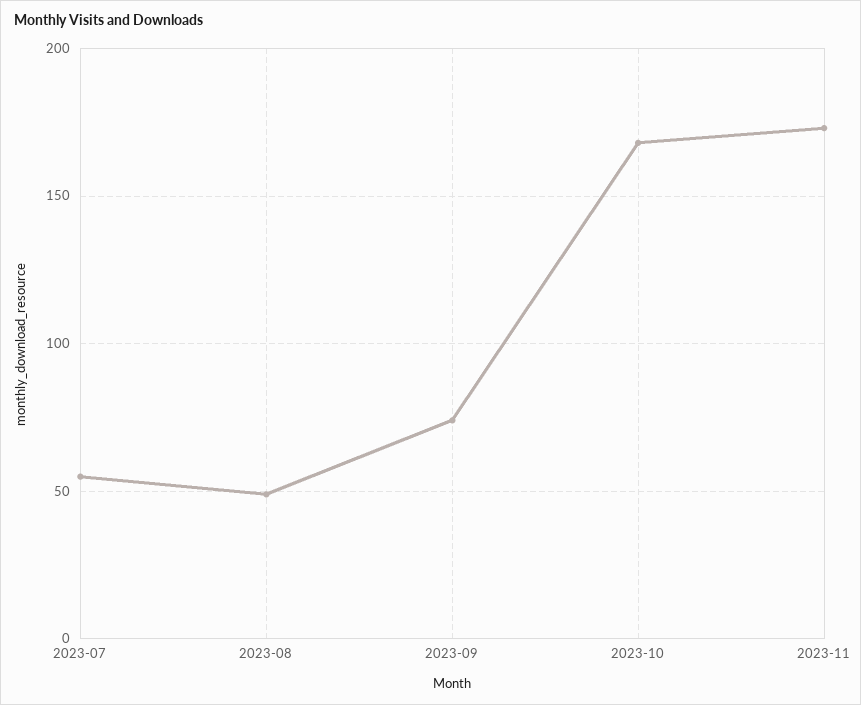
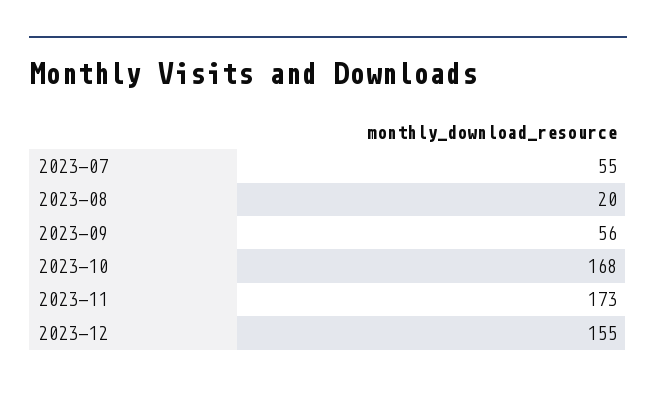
2023-08: 50 -> 20
2023-09: 75 -> 56
2023-12: none -> 155

